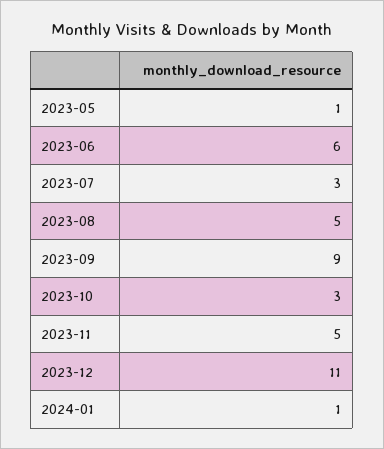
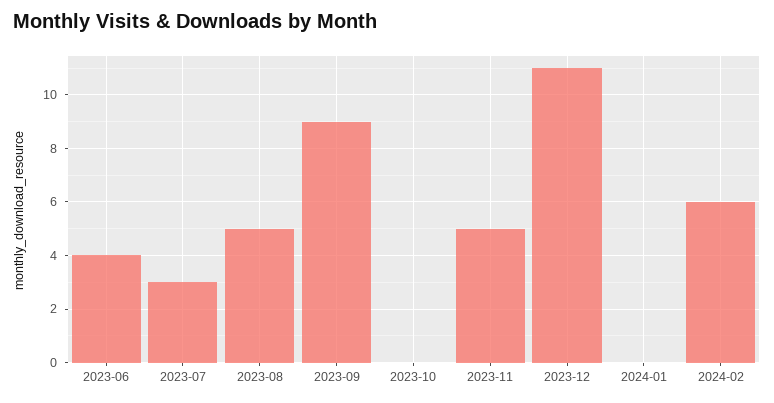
2023-05: 1 -> none
2023-06: 6 -> 4
2023-10: 3 -> 0
2024-01: 1 -> 0
2024-02: none -> 6

